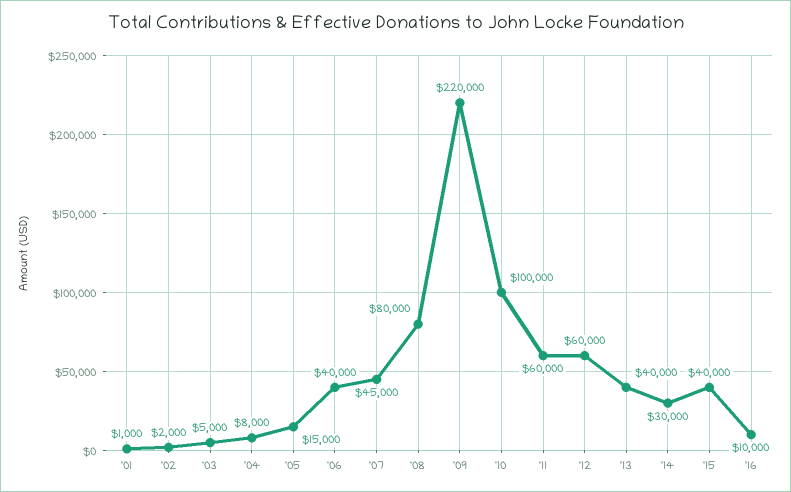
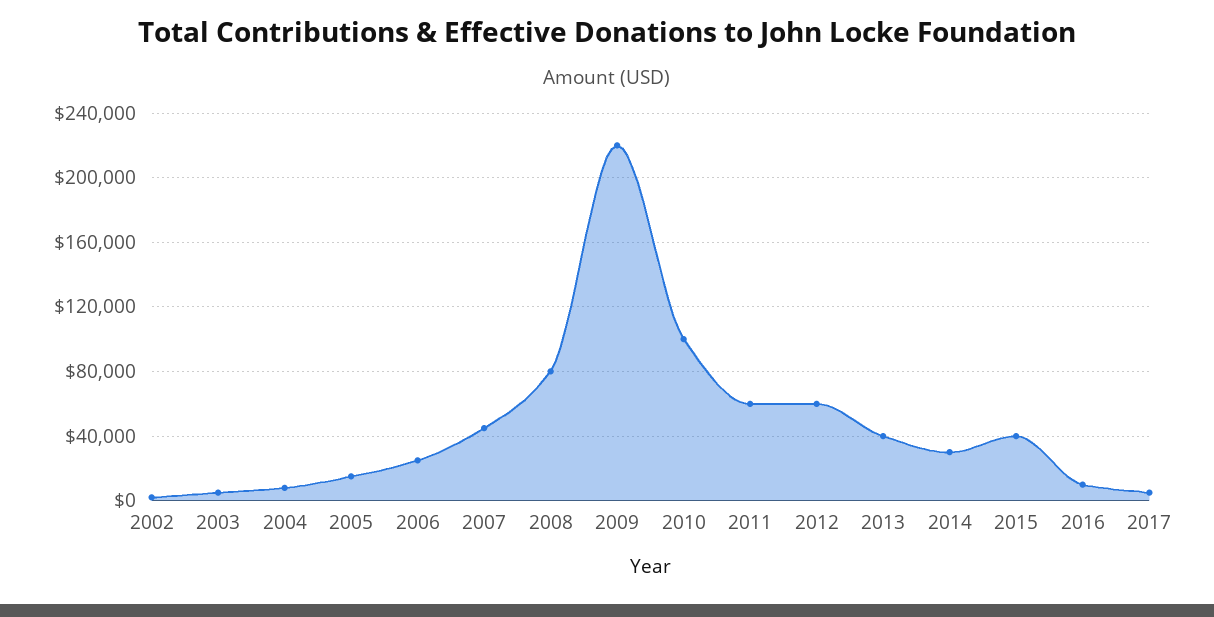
'01: 1000 -> none
'06: 40000 -> 25000
2017: none -> 5000

